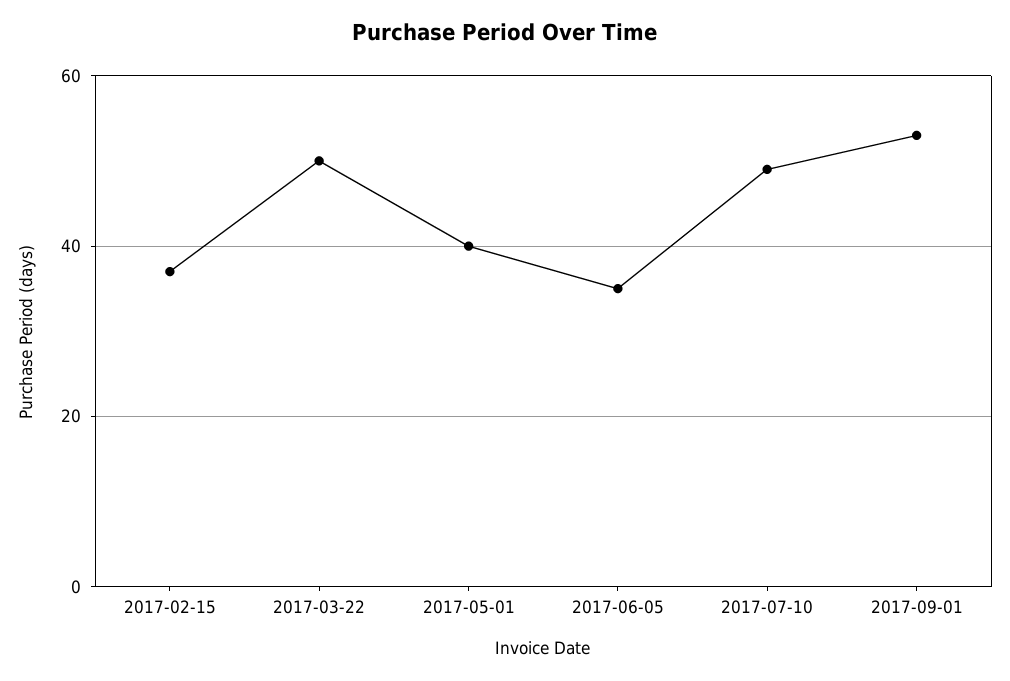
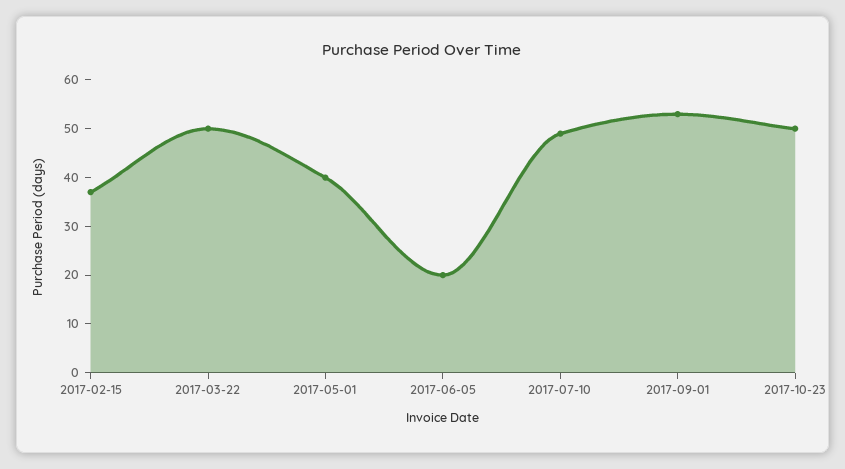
2017-06-05: 35 -> 20
2017-10-23: none -> 50

